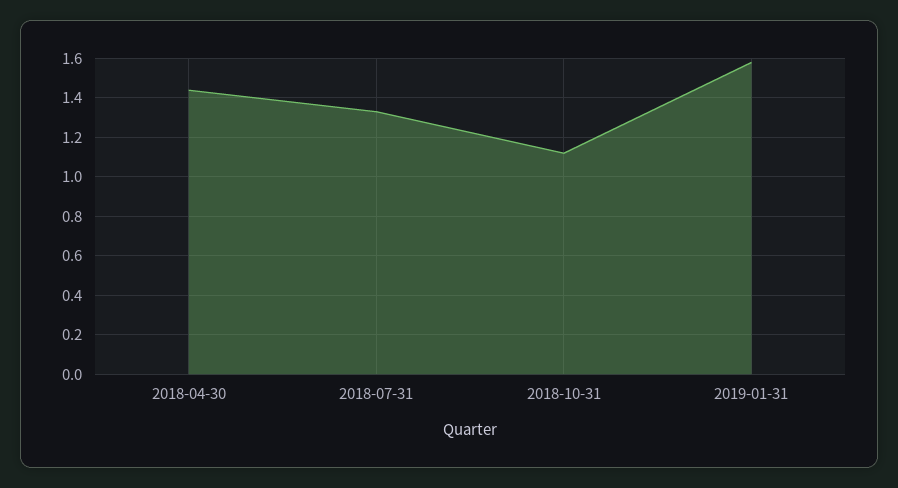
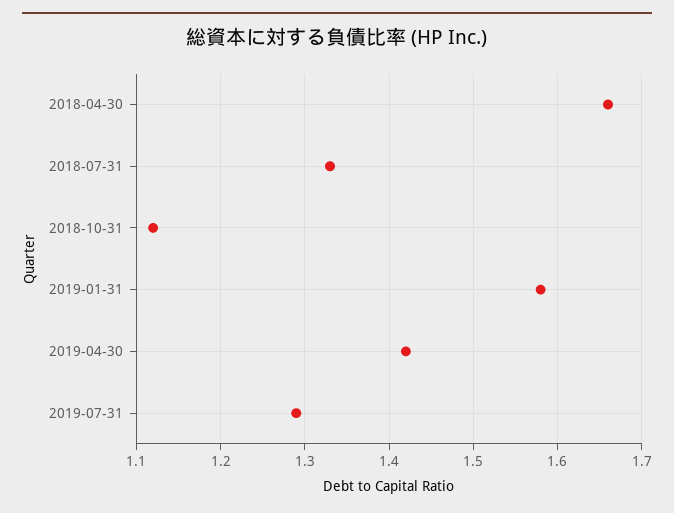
2018-04-30: 1.45 -> 1.66
2019-04-30: none -> 1.42
2019-07-31: none -> 1.29

